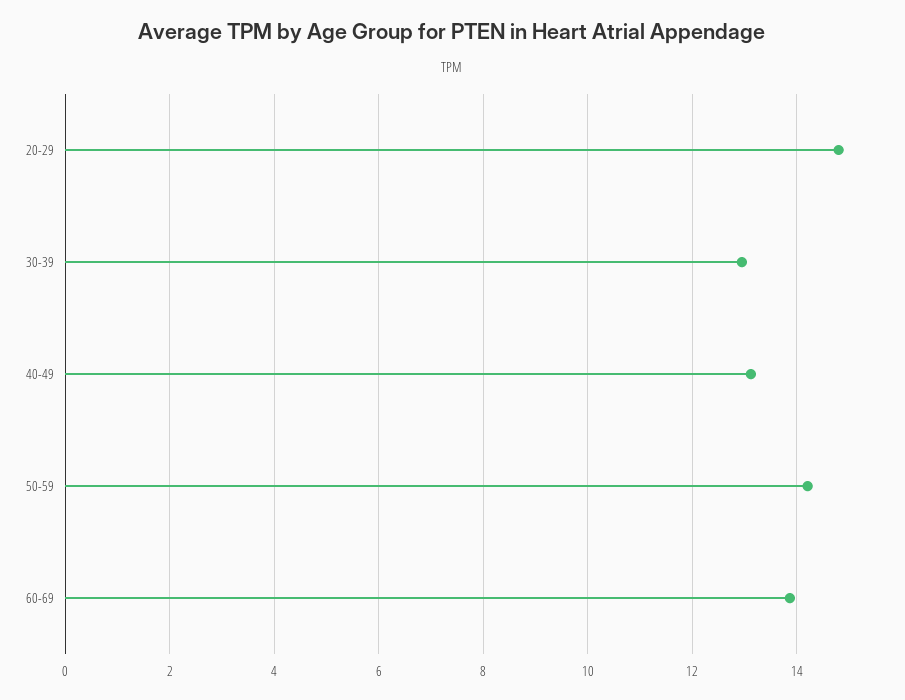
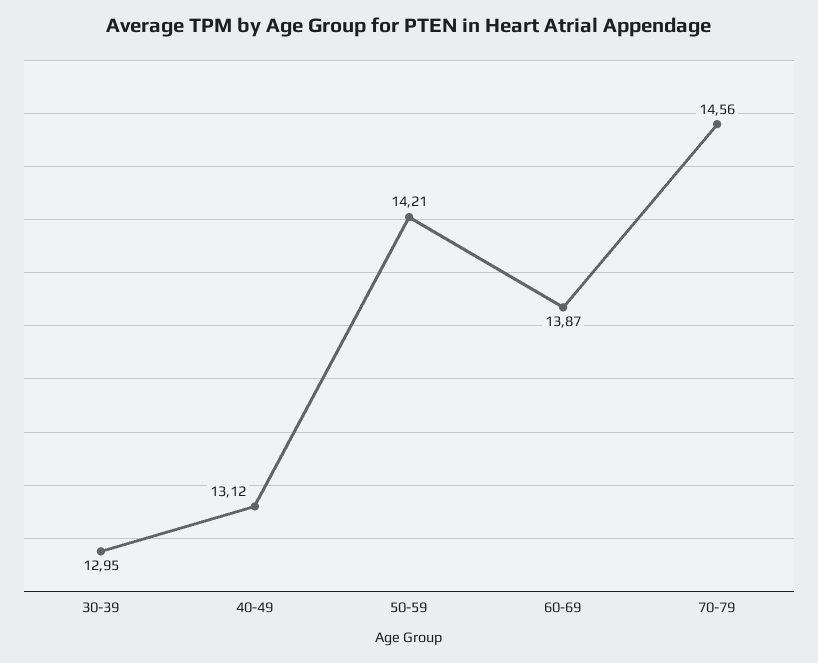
20-29: 14.8 -> none
70-79: none -> 14.56

